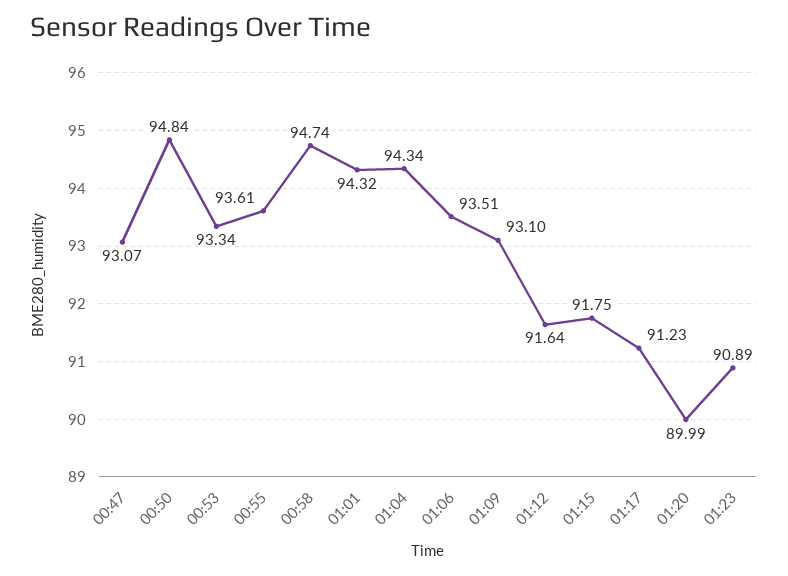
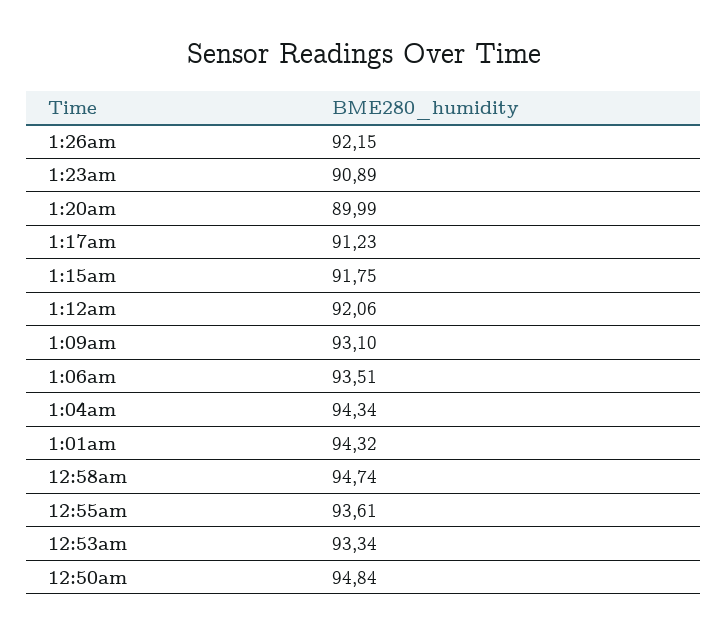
00:47: 93.07 -> none
01:12: 91.64 -> 92.06
1:26am: none -> 92.15

